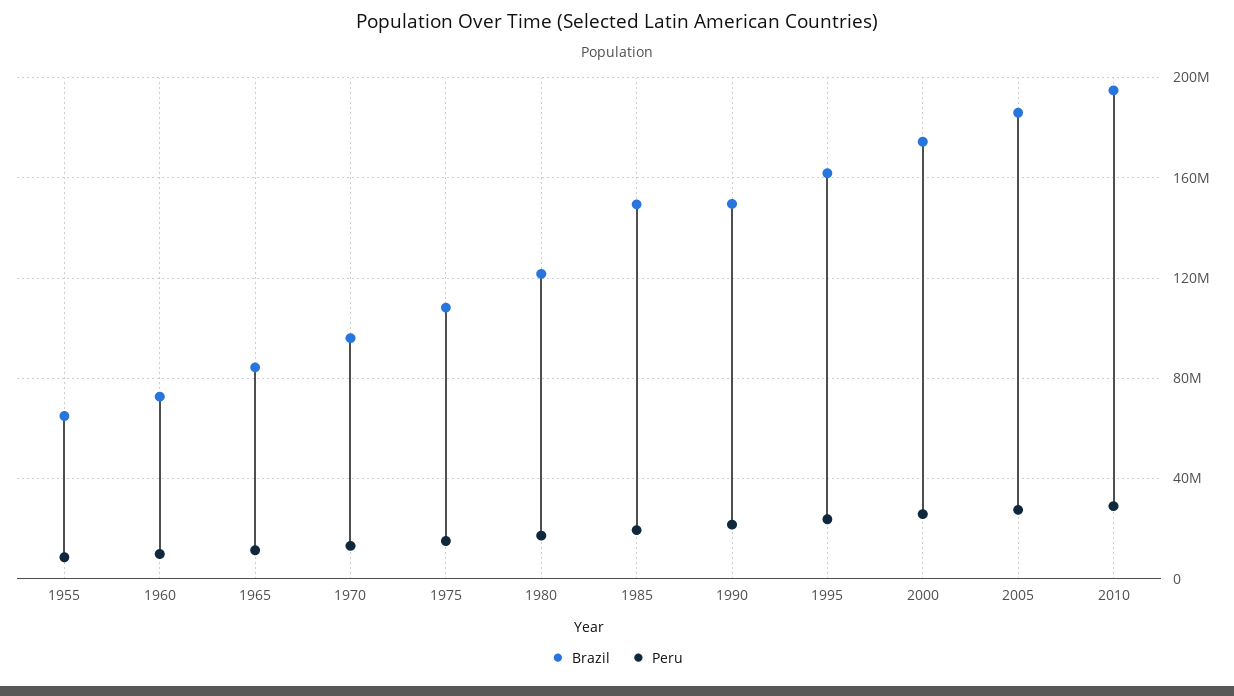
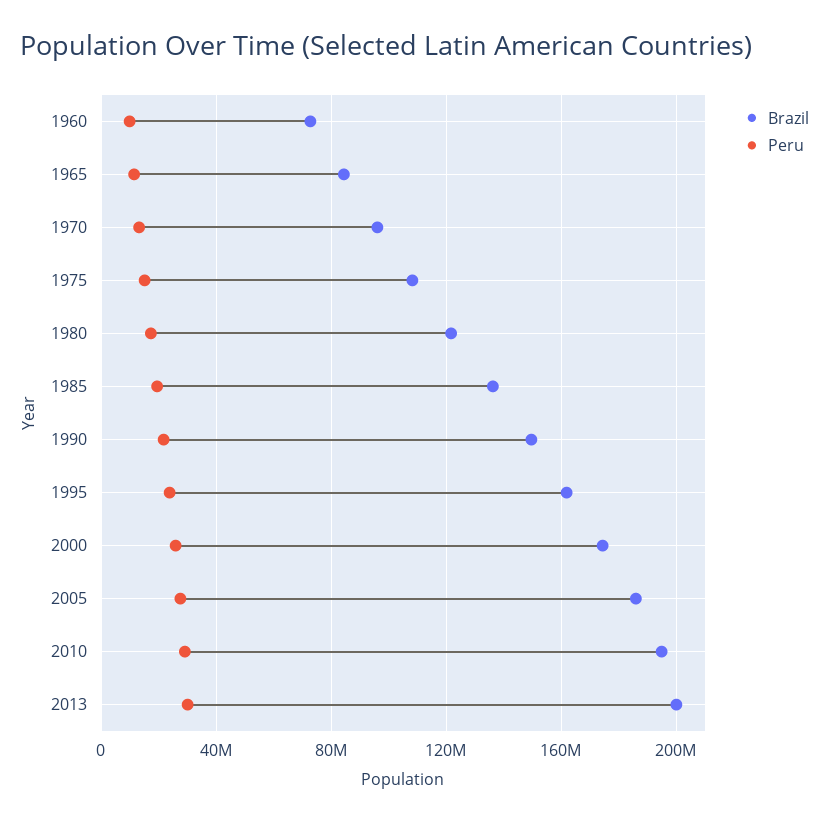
Brazil, 1955: 65000000 -> none
Peru, 1955: 10000000 -> none
Brazil, 1985: 150000000 -> 135000000
Brazil, 2013: none -> 200000000
Peru, 2013: none -> 30000000

